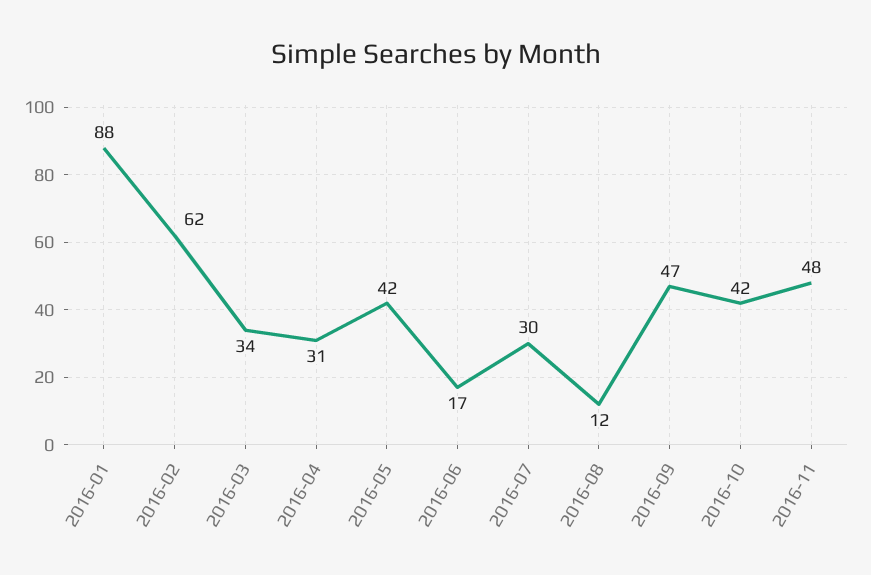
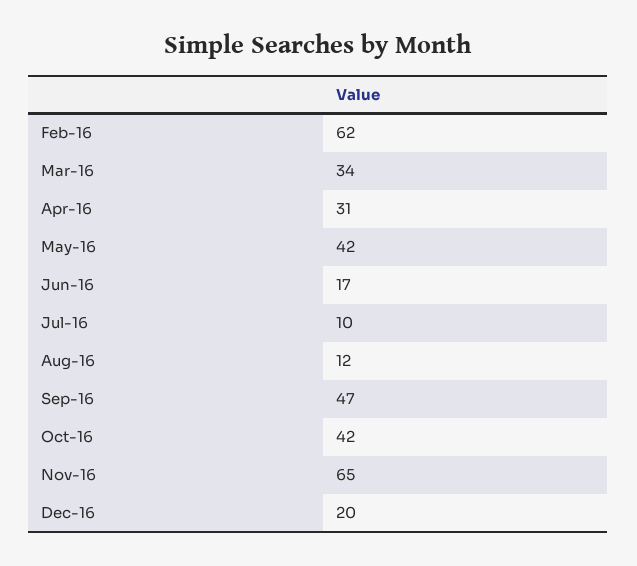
2016-01: 88 -> none
2016-07: 30 -> 10
2016-11: 48 -> 65
Dec-16: none -> 20

